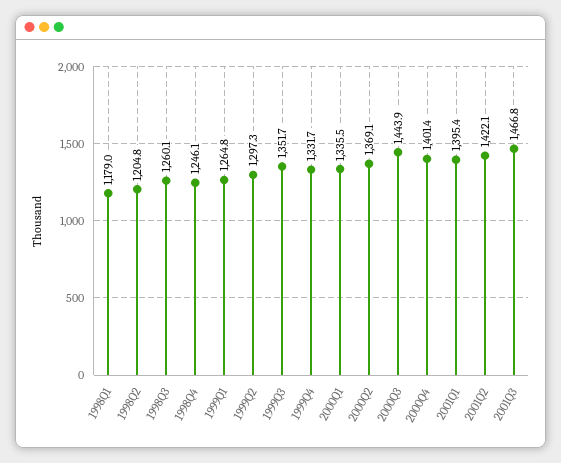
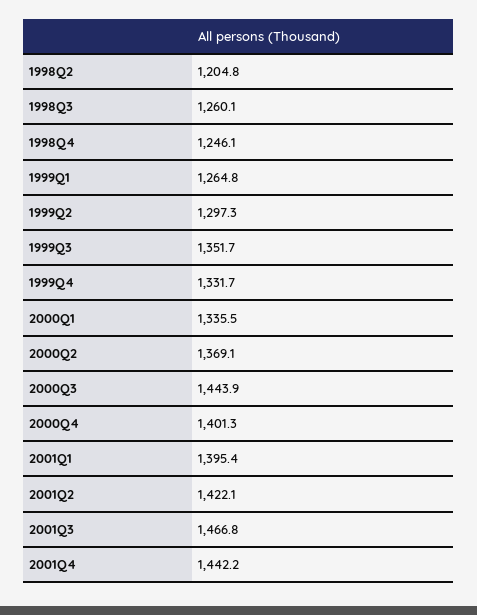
1998Q1: 1179 -> none
2000Q4: 1401.4 -> 1401.3
2001Q4: none -> 1442.2

